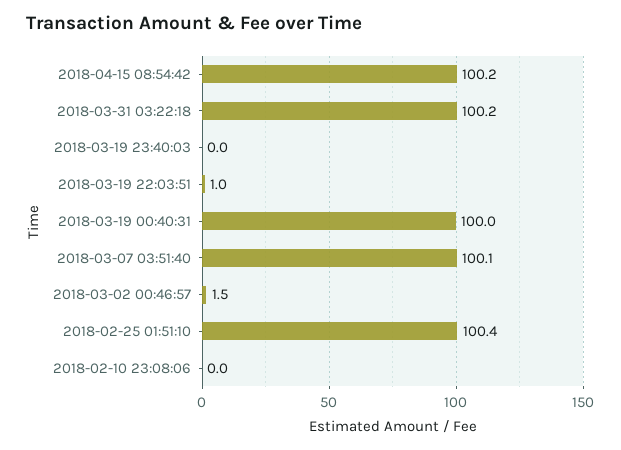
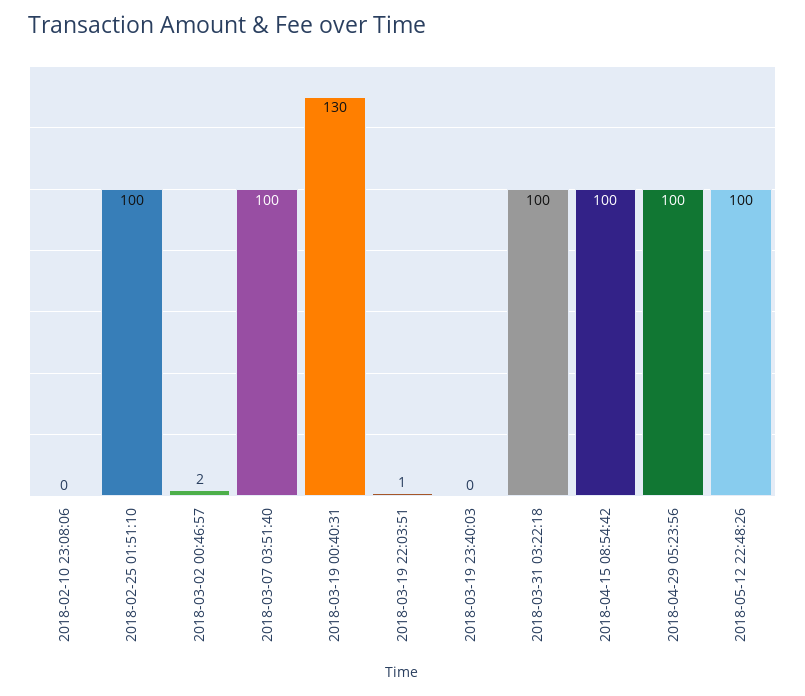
2018-03-19 00:40:31: 100 -> 130
2018-04-29 05:23:56: none -> 100
2018-05-12 22:48:26: none -> 100

